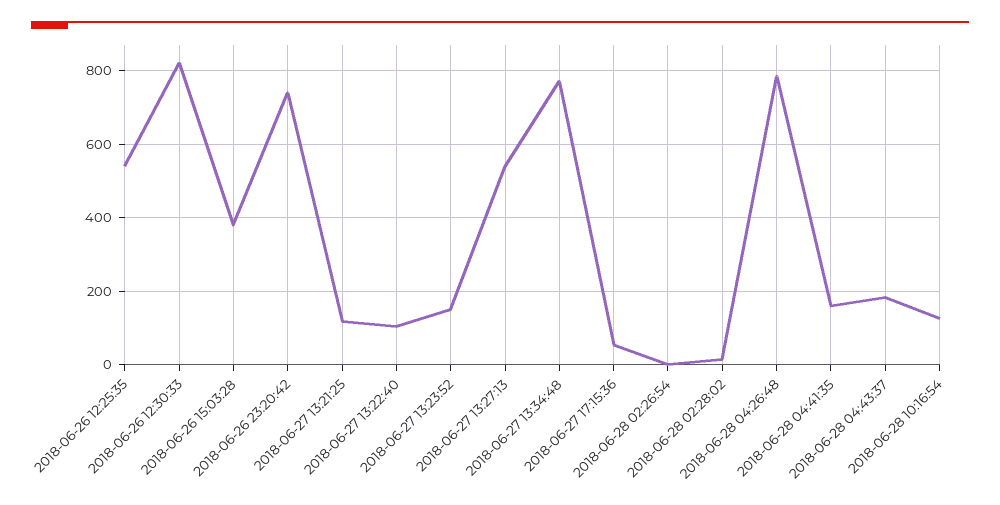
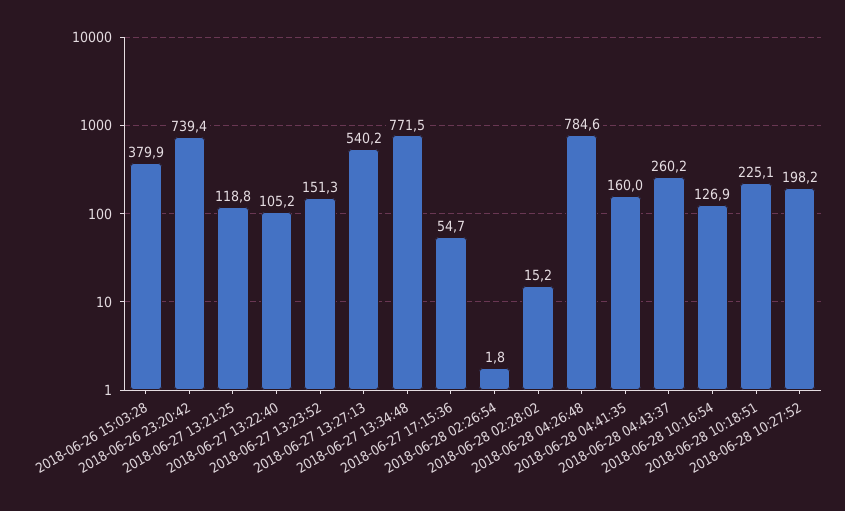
2018-06-26 12:25:35: 540 -> none
2018-06-26 12:30:33: 820 -> none
2018-06-28 04:43:37: 180 -> 260.2
2018-06-28 10:18:51: none -> 225.1
2018-06-28 10:27:52: none -> 198.2

